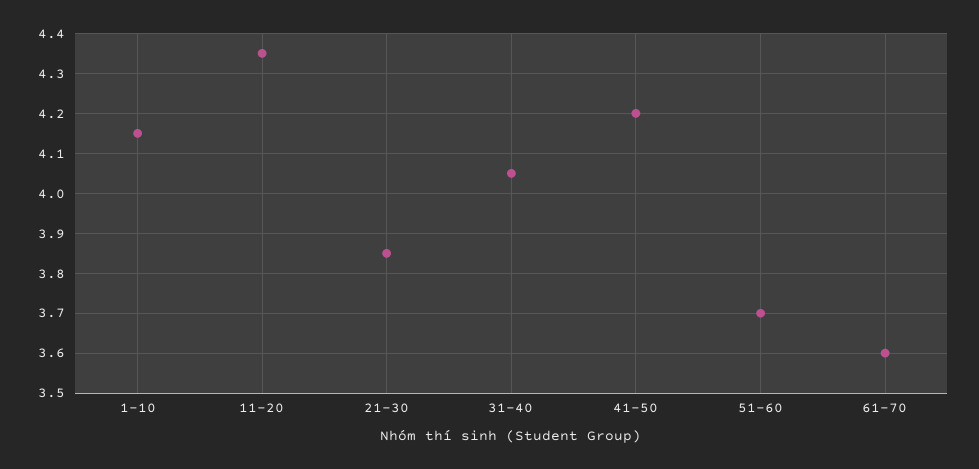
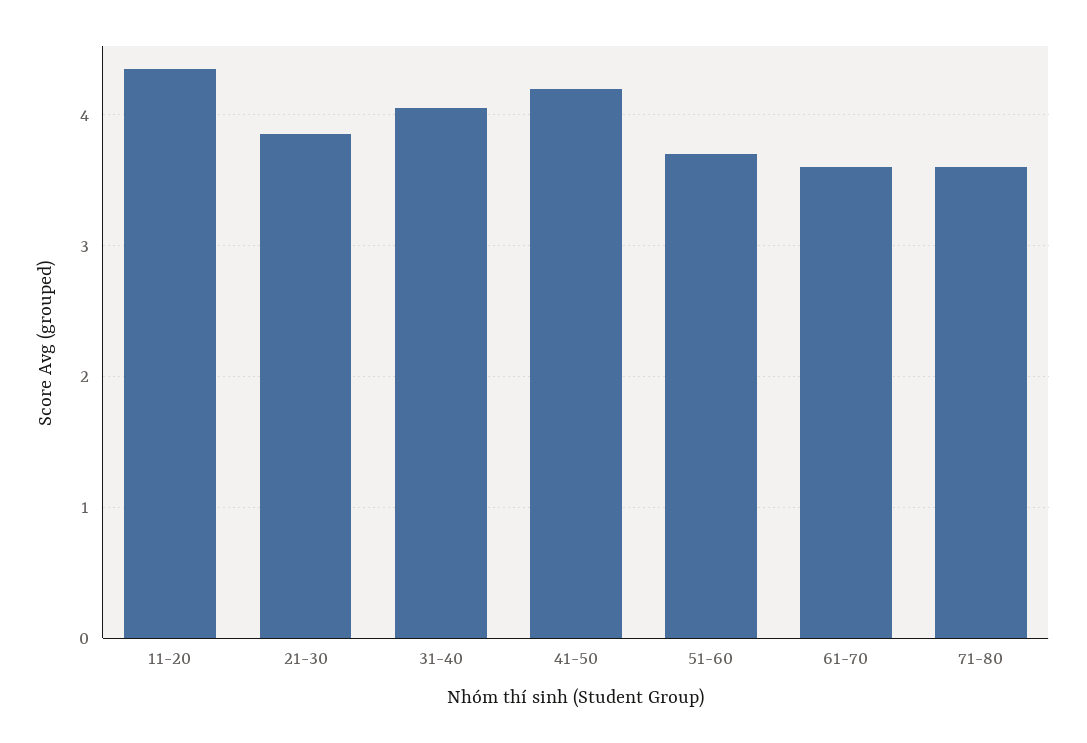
1-10: 4.15 -> none
71-80: none -> 3.6

